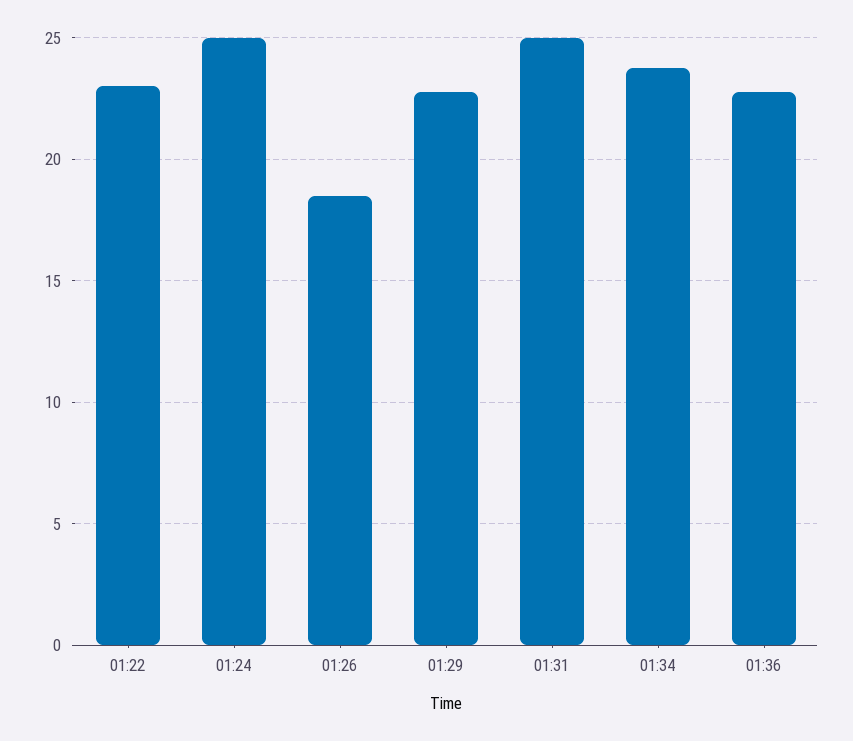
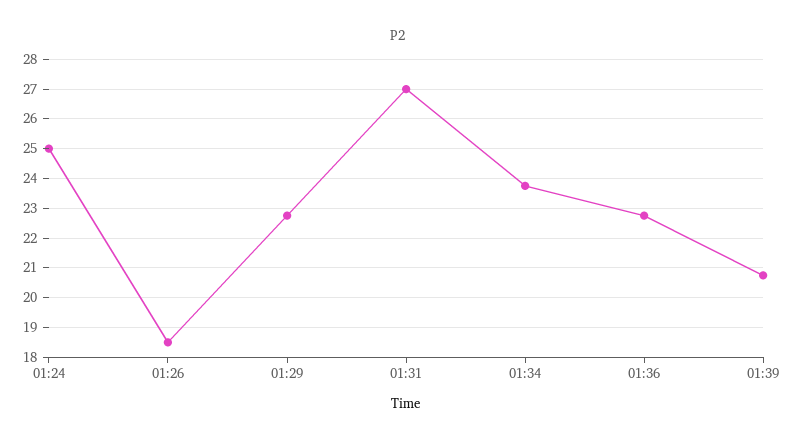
01:22: 23 -> none
01:31: 25 -> 27
01:39: none -> 20.75

